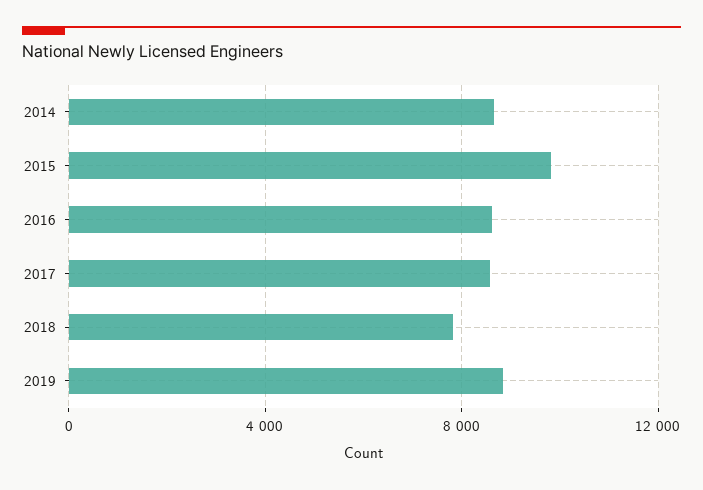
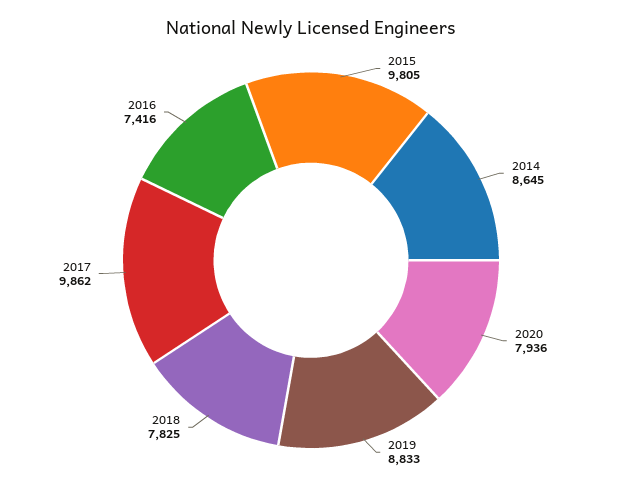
2016: 8500 -> 7416
2017: 8500 -> 9862
2020: none -> 7936

